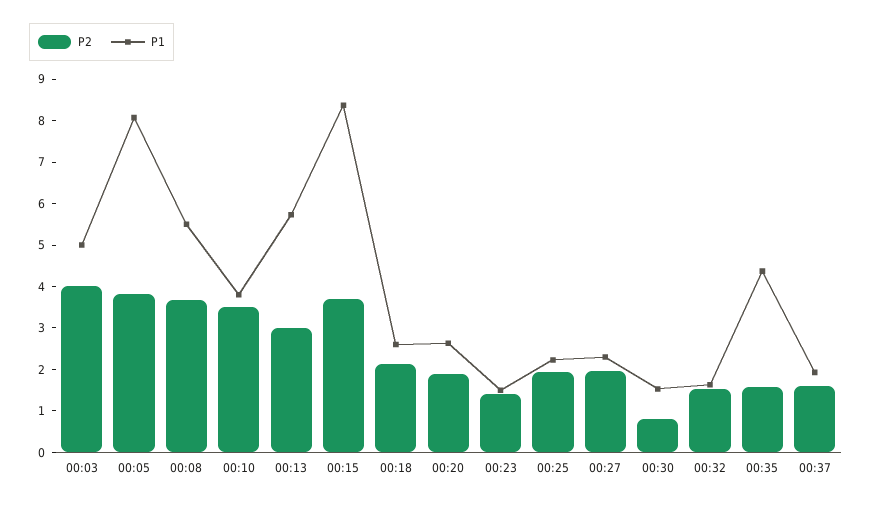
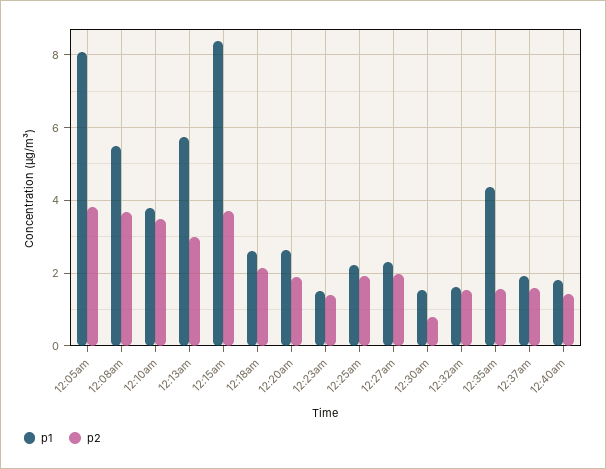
P2, 00:03: 4 -> none
P1, 00:03: 5 -> none
P1, 12:40am: none -> 1.8
P2, 12:40am: none -> 1.4

